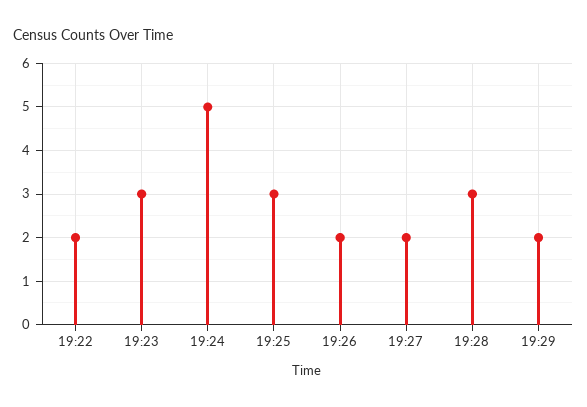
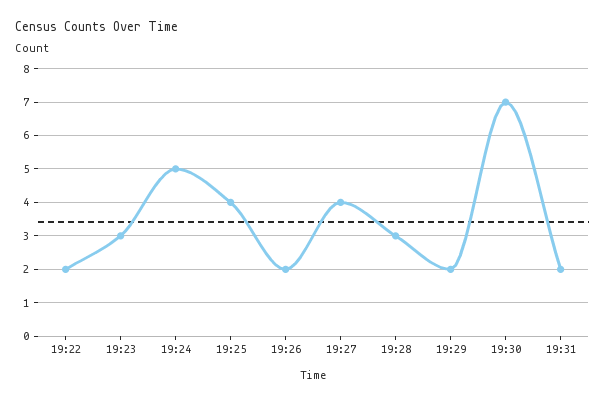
19:25: 3 -> 4
19:27: 2 -> 4
19:30: none -> 7
19:31: none -> 2

